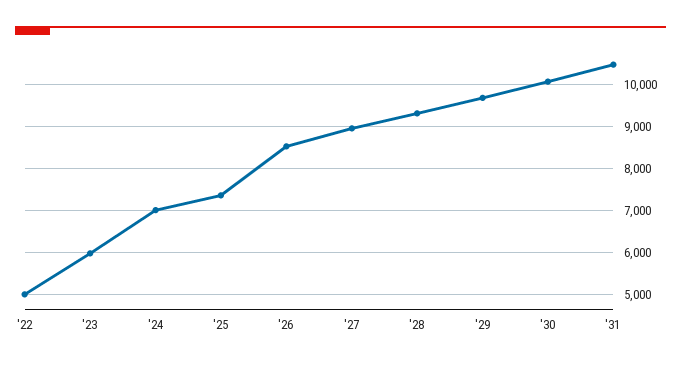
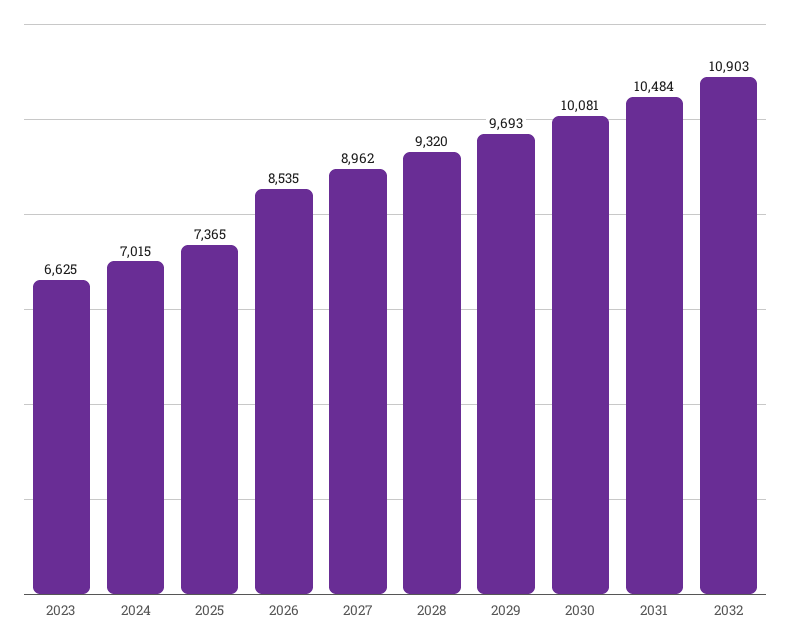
'22: 5000 -> none
'23: 6000 -> 6625
2032: none -> 10903

